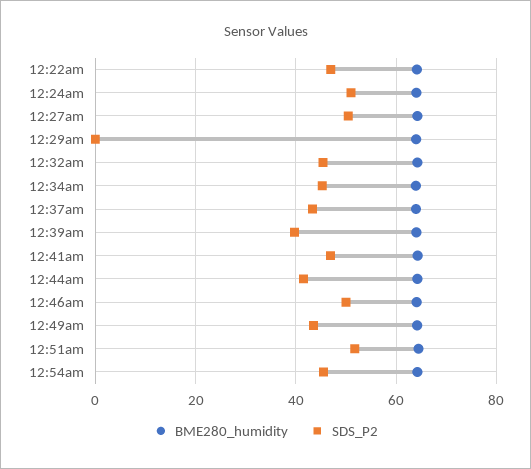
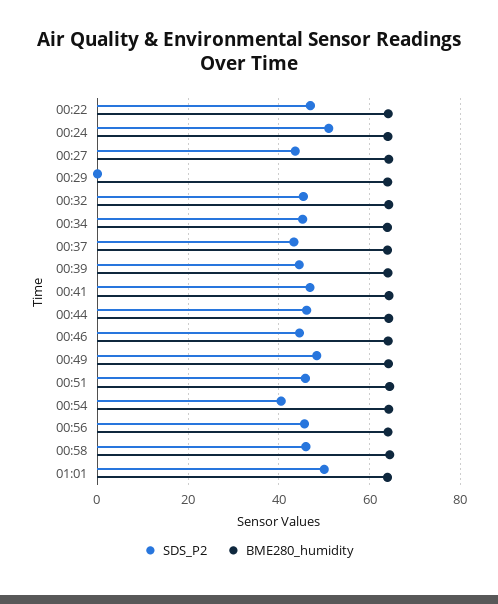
SDS_P2, 12:27am: 50 -> 44
SDS_P2, 12:39am: 40 -> 44
SDS_P2, 12:44am: 42 -> 46
SDS_P2, 12:46am: 50 -> 44
SDS_P2, 12:49am: 44 -> 48
SDS_P2, 12:51am: 52 -> 46
SDS_P2, 12:54am: 46 -> 40
SDS_P2, 00:56: none -> 46
BME280_humidity, 00:56: none -> 64
SDS_P2, 00:58: none -> 46
BME280_humidity, 00:58: none -> 64
SDS_P2, 01:01: none -> 50
BME280_humidity, 01:01: none -> 64

